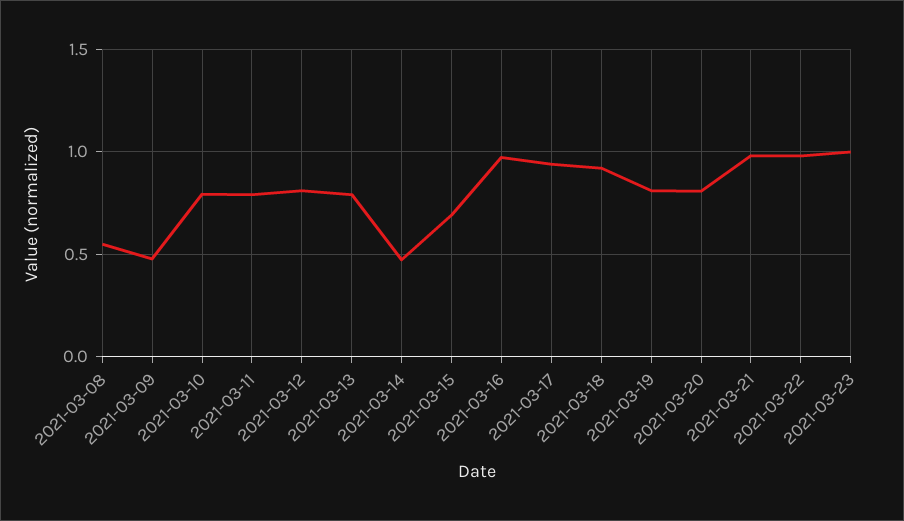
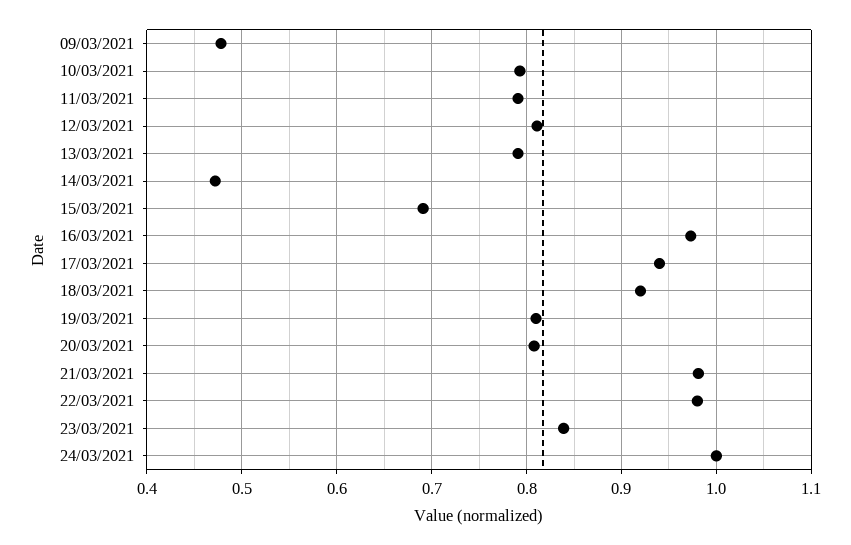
2021-03-08: 0.55 -> none
2021-03-23: 1 -> 0.84
24/03/2021: none -> 1

